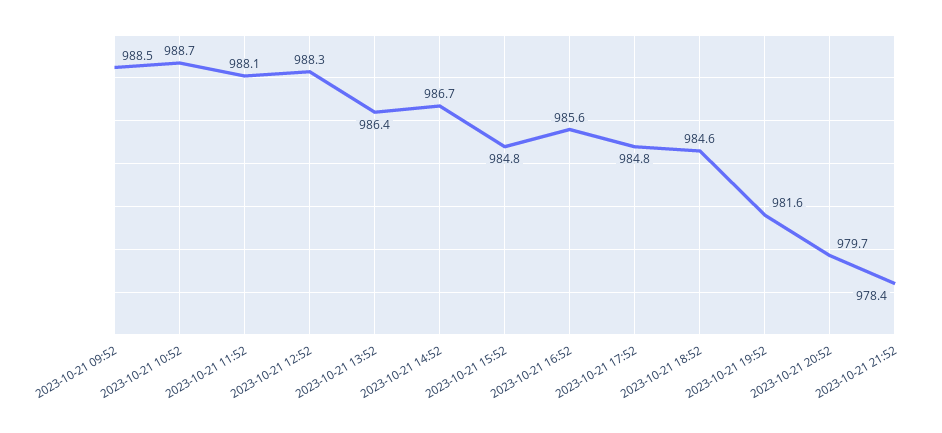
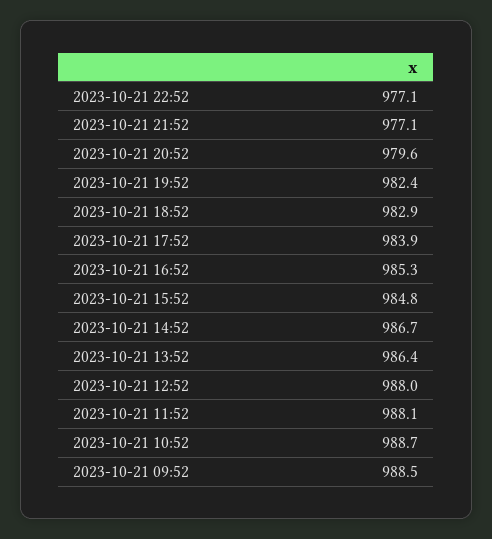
2023-10-21 12:52: 988.3 -> 988
2023-10-21 16:52: 985.6 -> 985.3
2023-10-21 17:52: 984.8 -> 983.9
2023-10-21 18:52: 984.6 -> 982.9
2023-10-21 19:52: 981.6 -> 982.4
2023-10-21 20:52: 979.7 -> 979.6
2023-10-21 21:52: 978.4 -> 977.1
2023-10-21 22:52: none -> 977.1

